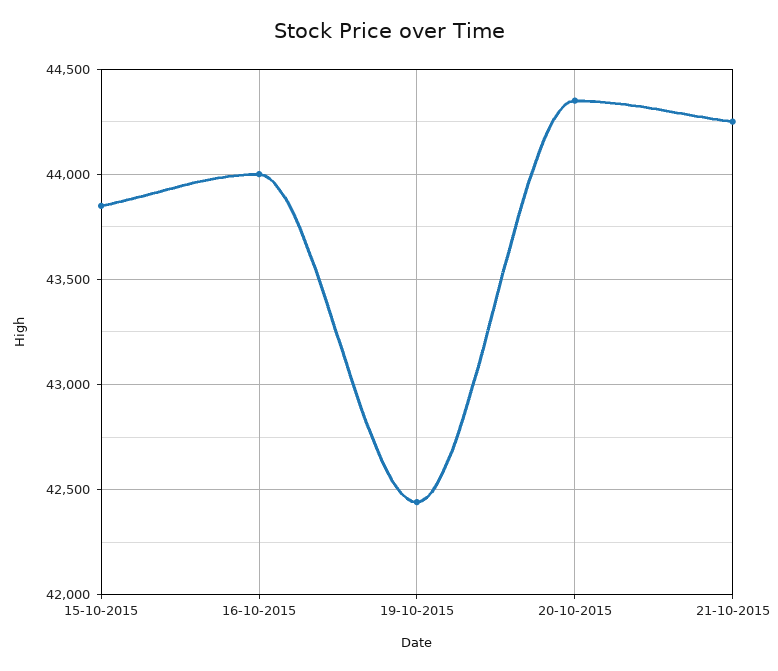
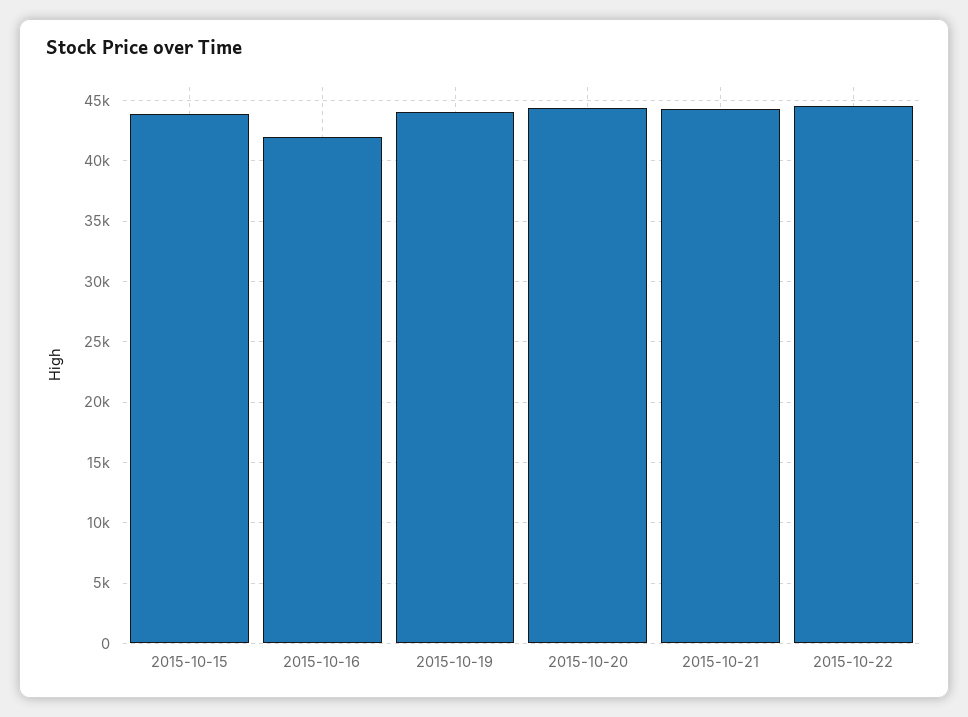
16-10-2015: 44000 -> 42000
19-10-2015: 42450 -> 44000
2015-10-22: none -> 44500

